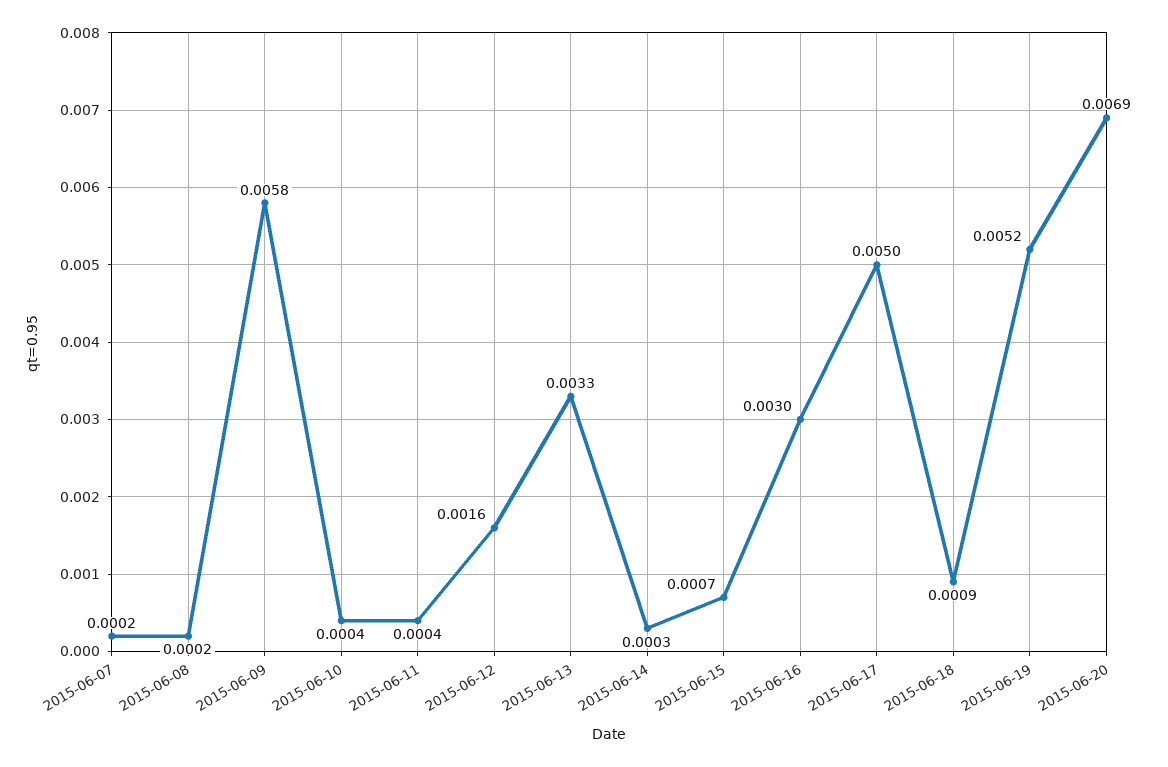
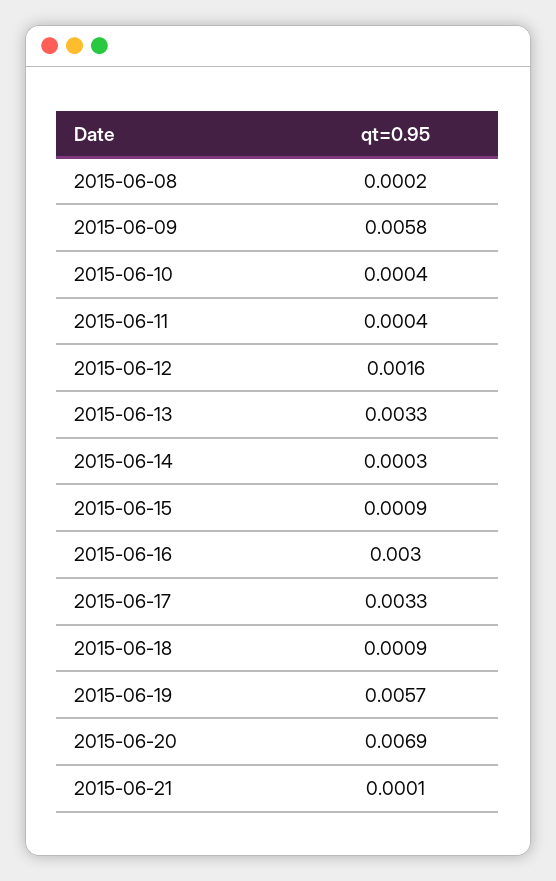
2015-06-07: 0.0002 -> none
2015-06-15: 0.0007 -> 0.0009
2015-06-17: 0.005 -> 0.0033
2015-06-19: 0.0052 -> 0.0057
2015-06-21: none -> 0.0001

